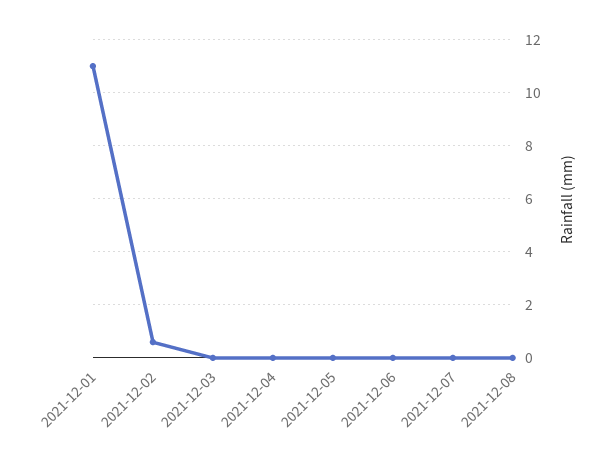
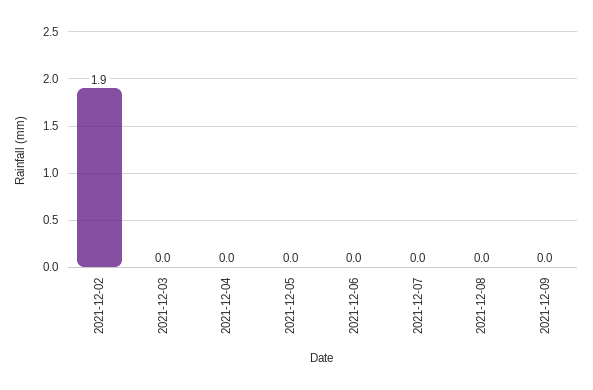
2021-12-01: 11 -> none
2021-12-02: 0.5 -> 1.9
2021-12-09: none -> 0

